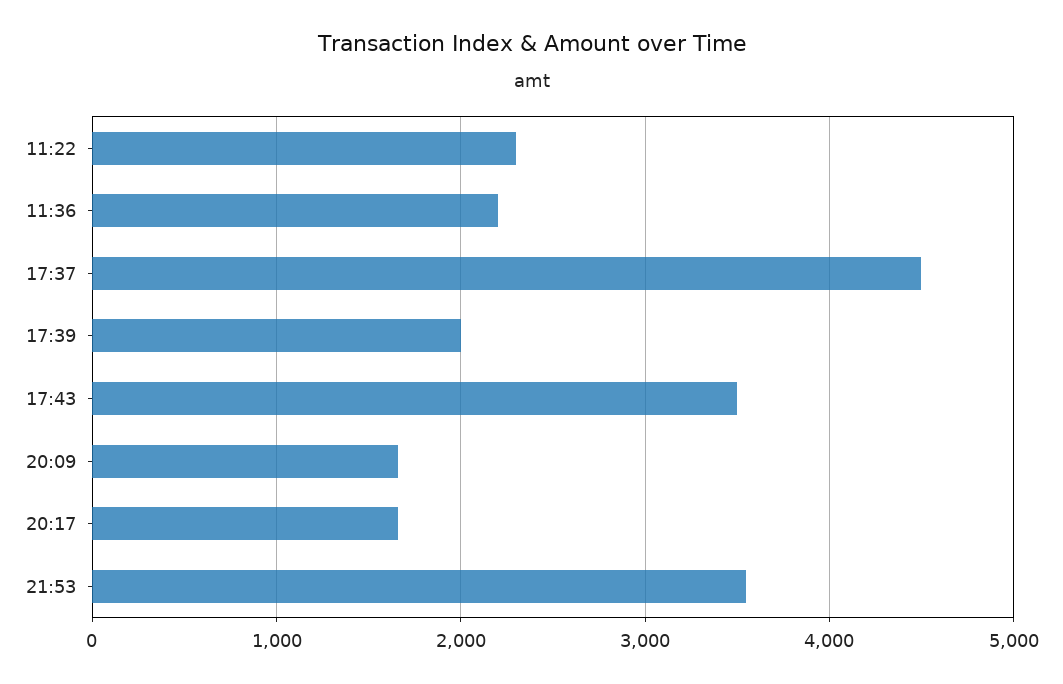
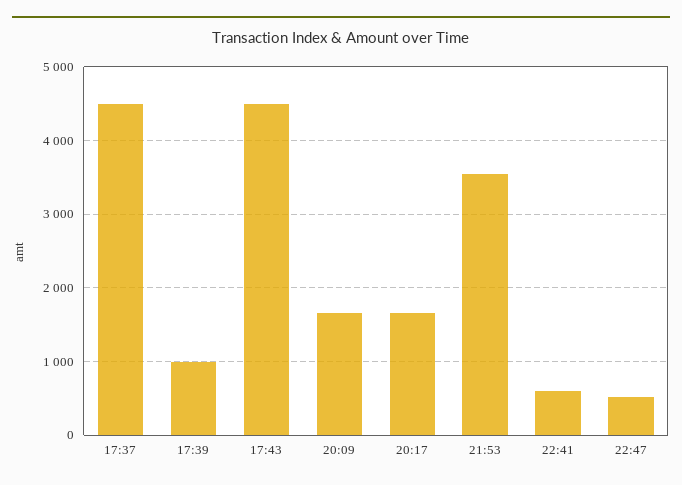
11:22: 2300 -> none
11:36: 2200 -> none
17:39: 2000 -> 1000
17:43: 3500 -> 4500
22:41: none -> 600
22:47: none -> 500

